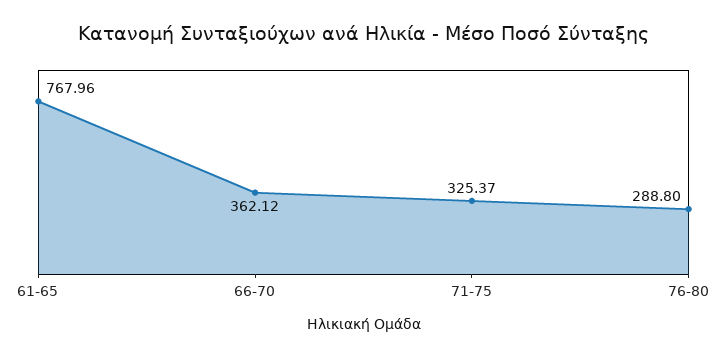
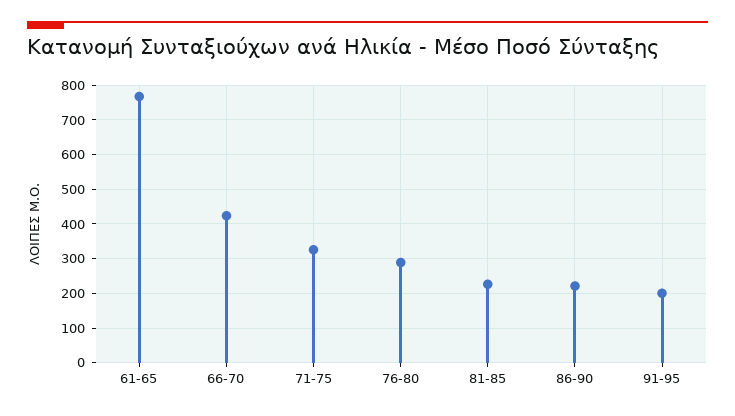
66-70: 362.12 -> 420
81-85: none -> 220
86-90: none -> 220
91-95: none -> 200

